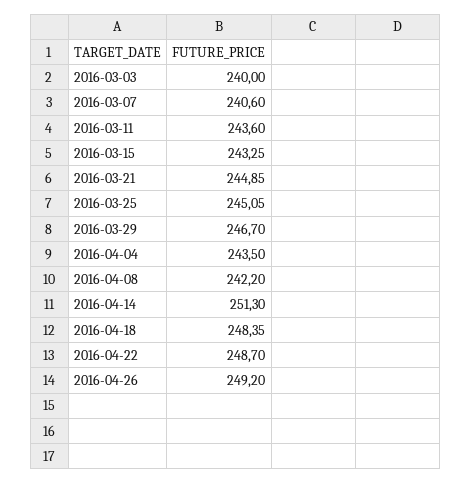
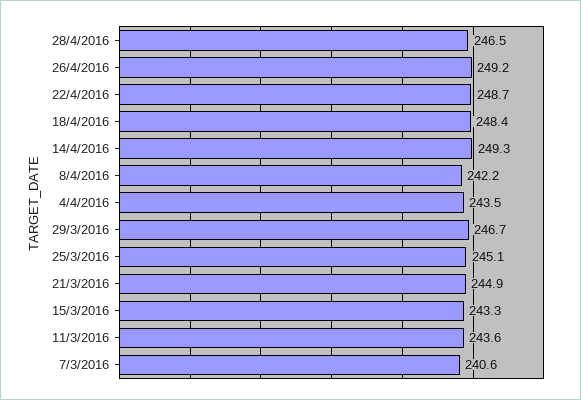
2016-03-03: 240 -> none
2016-04-14: 251.3 -> 249.3
28/4/2016: none -> 246.5

